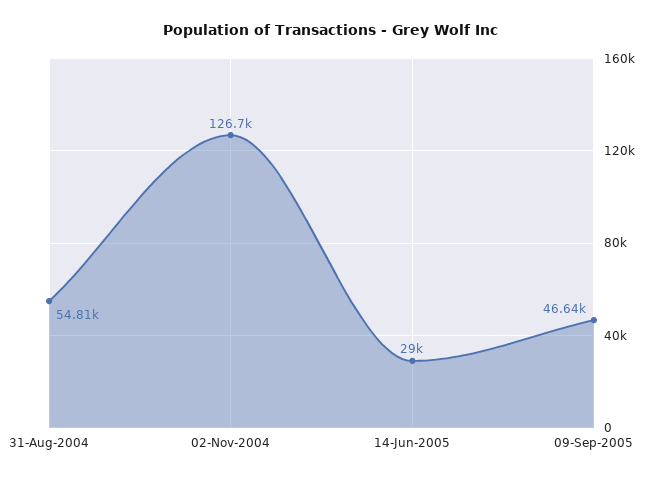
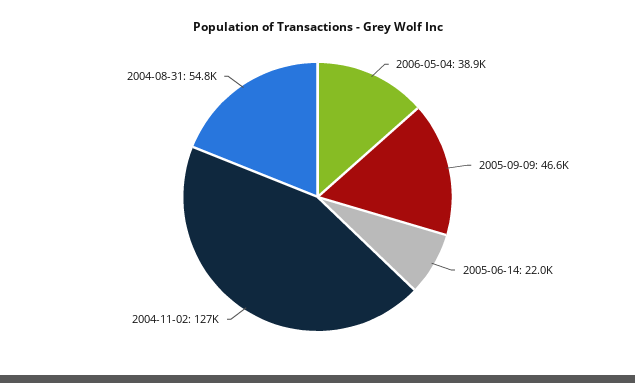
14-Jun-2005: 29000 -> 22000
2006-05-04: none -> 38900

